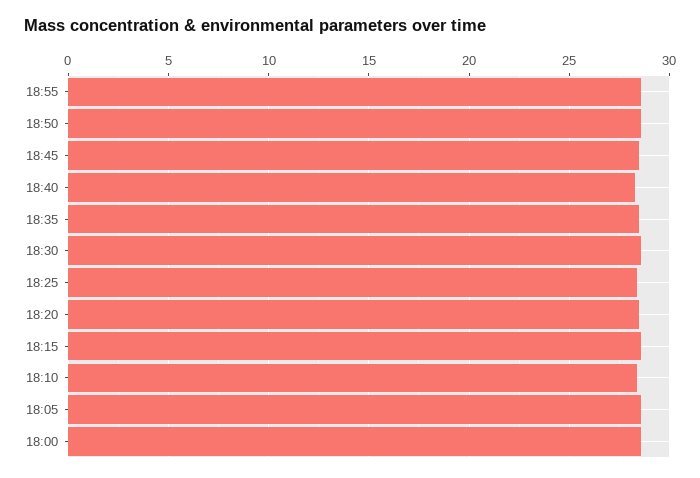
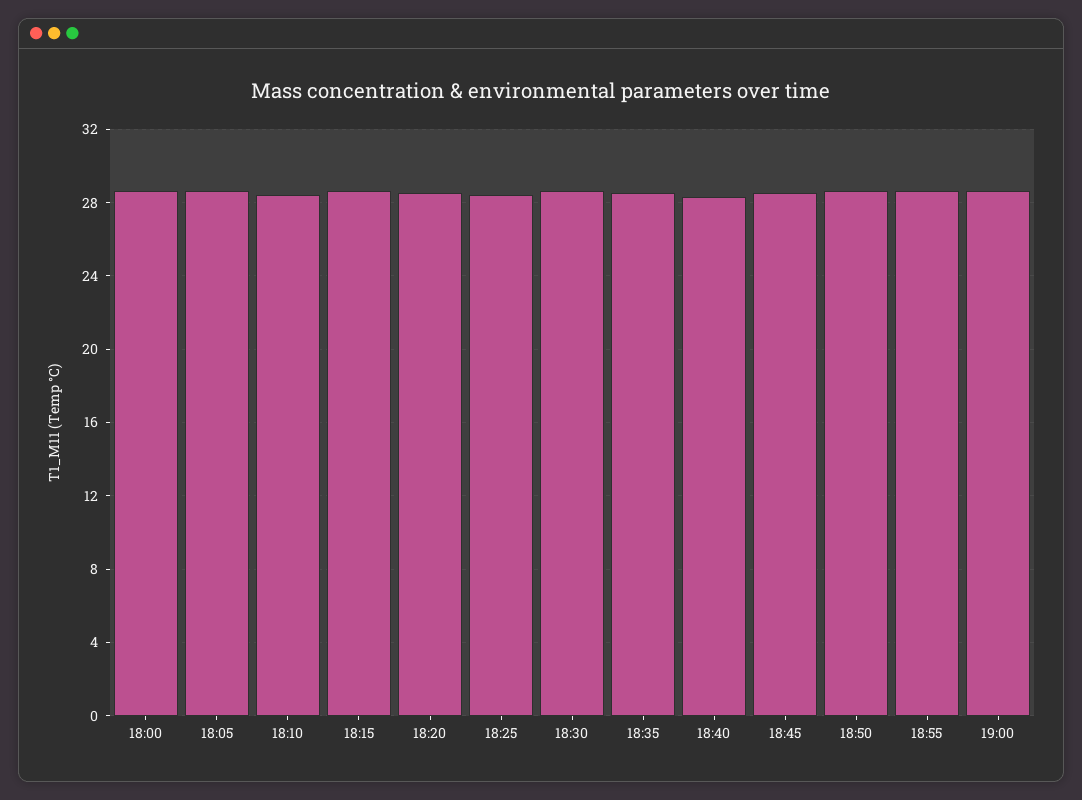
19:00: none -> 28.5

